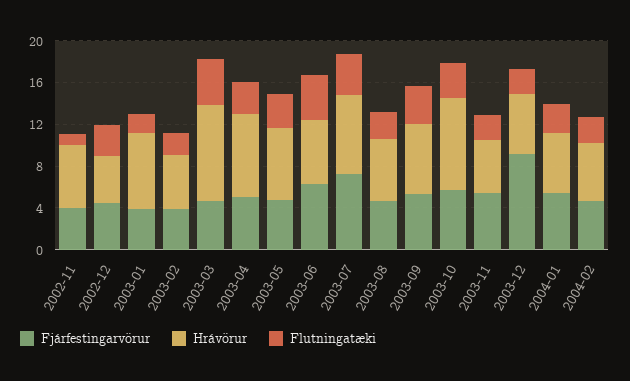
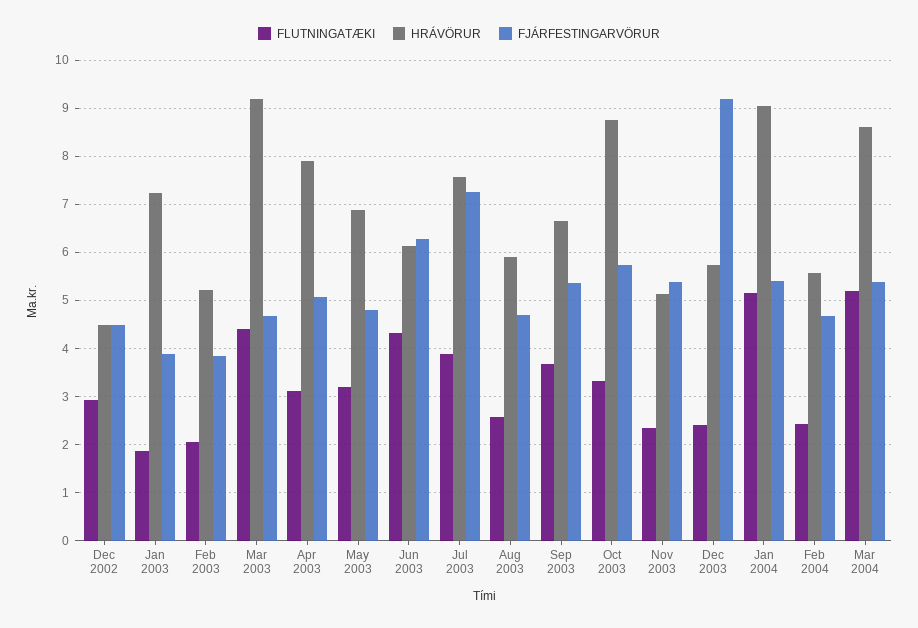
Fjárfestingarvörur, 2002-11: 4 -> none
Hrávörur, 2002-11: 6 -> none
Flutningatæki, 2002-11: 1 -> none
Hrávörur, 2004-01: 6 -> 9
Flutningatæki, 2004-01: 3 -> 5.2
Flutningatæki, Mar 2004: none -> 5.2
Hrávörur, Mar 2004: none -> 8.6
Fjárfestingarvörur, Mar 2004: none -> 5.4

